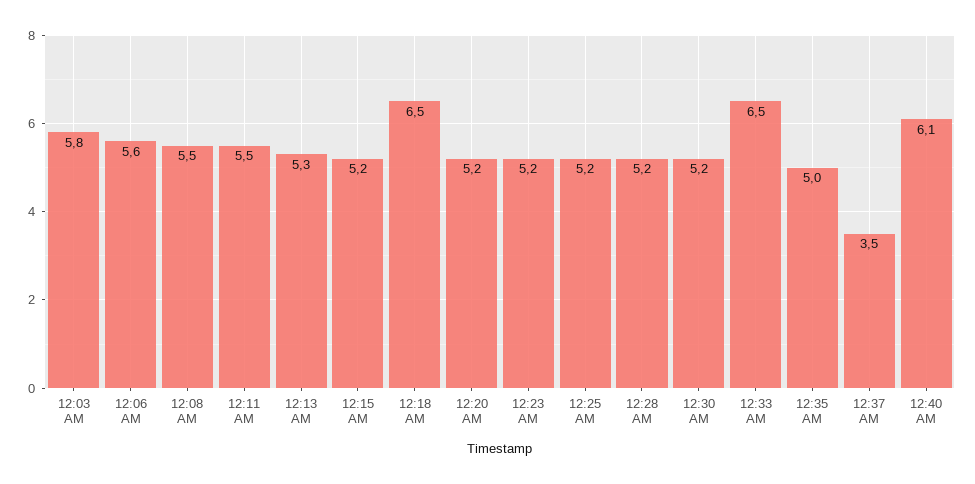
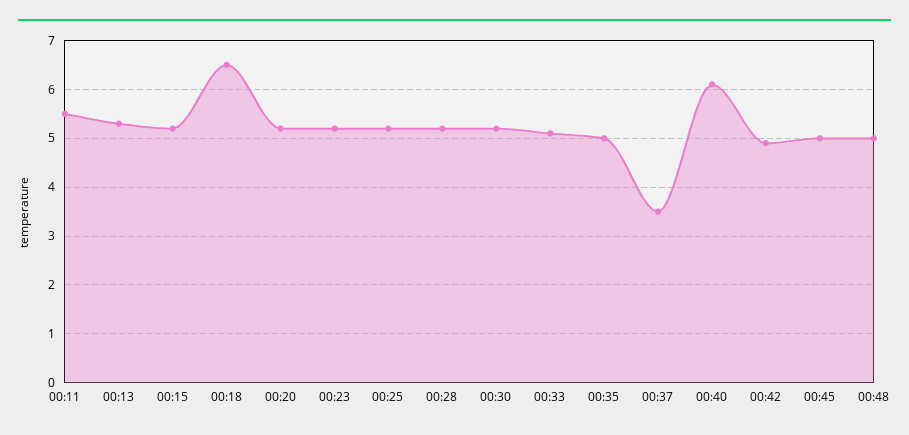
12:03 AM: 5.8 -> none
12:06 AM: 5.6 -> none
12:08 AM: 5.5 -> none
12:33 AM: 6.5 -> 5
00:42: none -> 5
00:45: none -> 5
00:48: none -> 5

